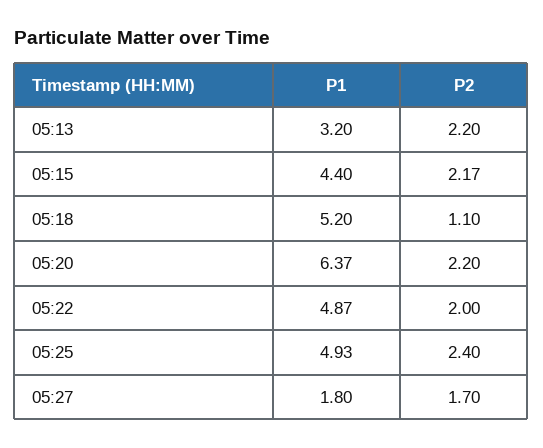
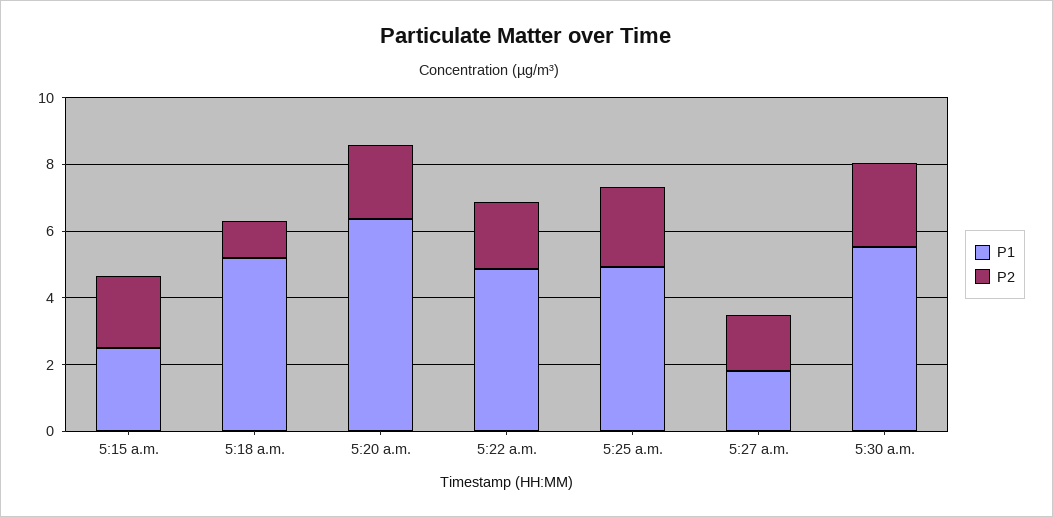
P1, 05:13: 3.2 -> none
P2, 05:13: 2.2 -> none
P1, 05:15: 4.4 -> 2.5
P1, 5:30 a.m.: none -> 5.5
P2, 5:30 a.m.: none -> 2.5

